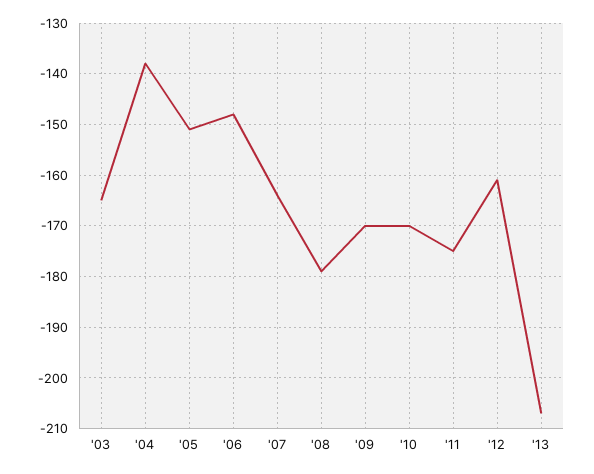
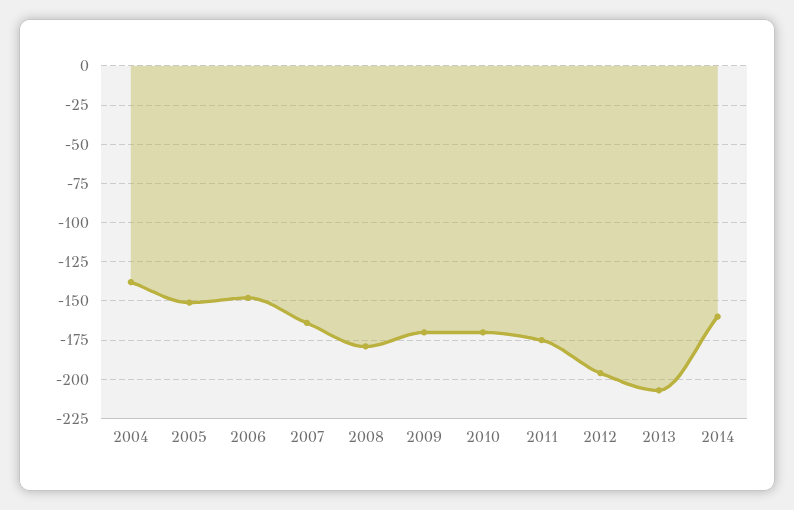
'03: -165 -> none
'12: -160 -> -195
2014: none -> -160

